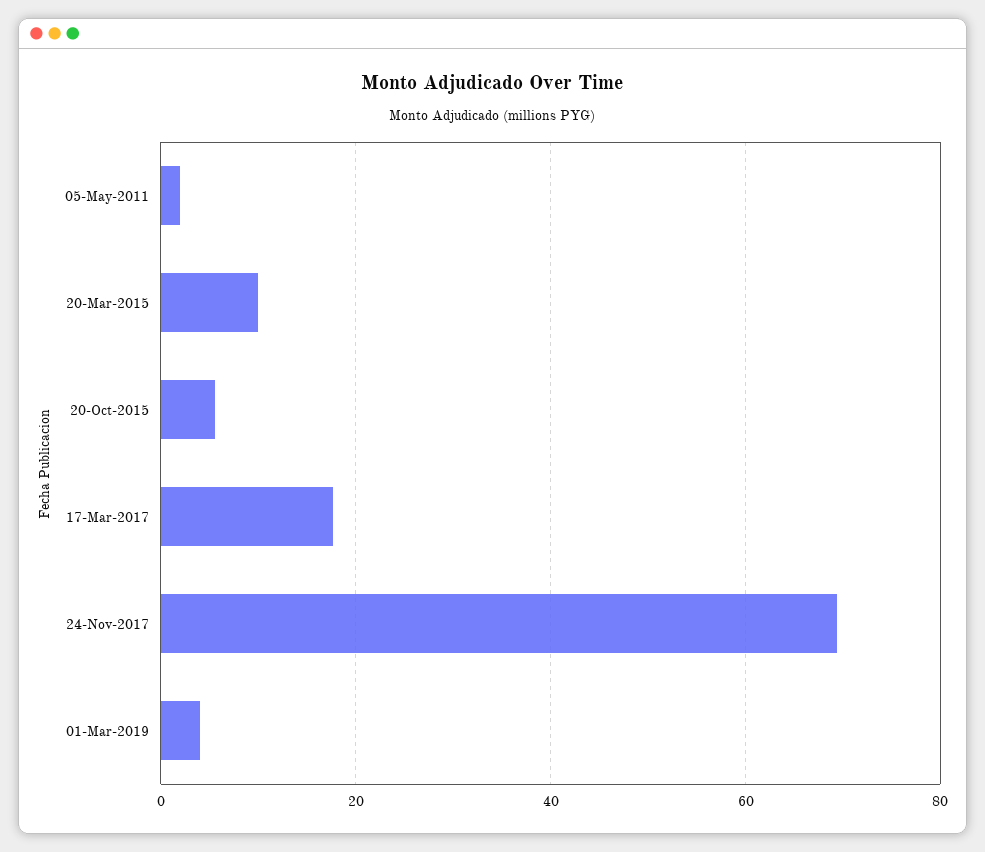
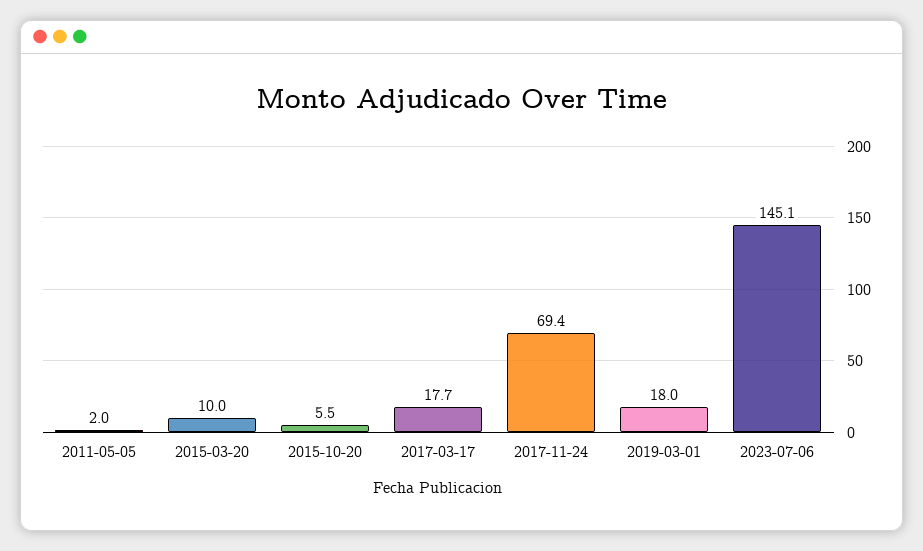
01-Mar-2019: 4 -> 18
2023-07-06: none -> 145.1

